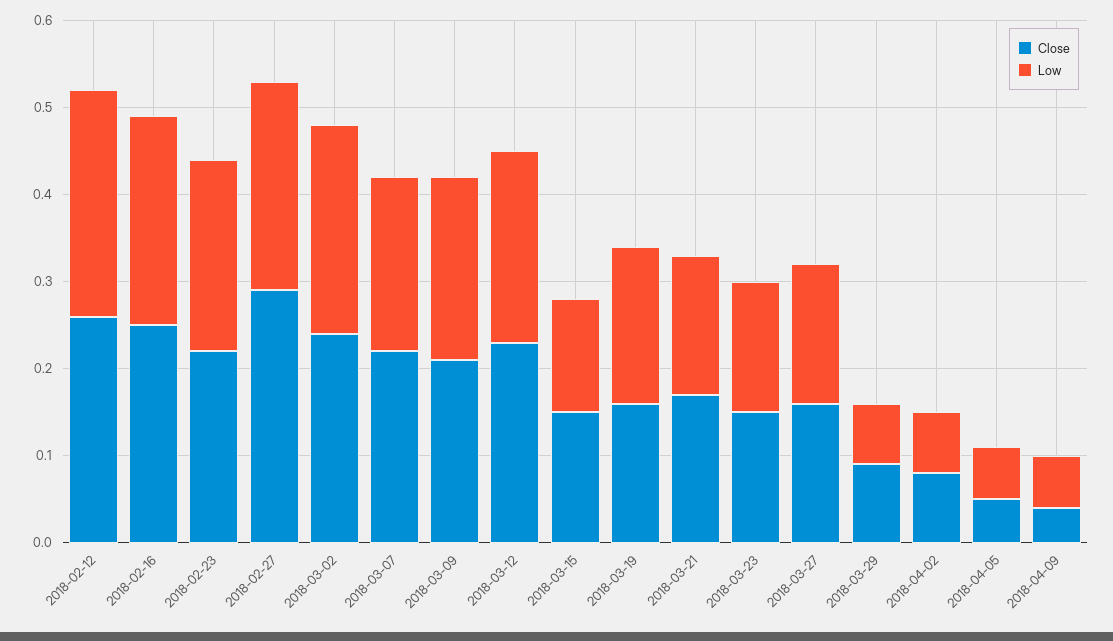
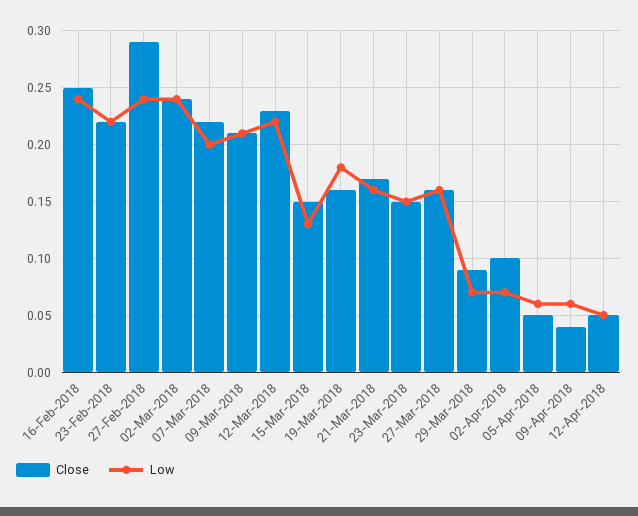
Close, 2018-02-12: 0.26 -> none
Low, 2018-02-12: 0.26 -> none
Close, 2018-04-02: 0.08 -> 0.1
Close, 12-Apr-2018: none -> 0.05
Low, 12-Apr-2018: none -> 0.05

